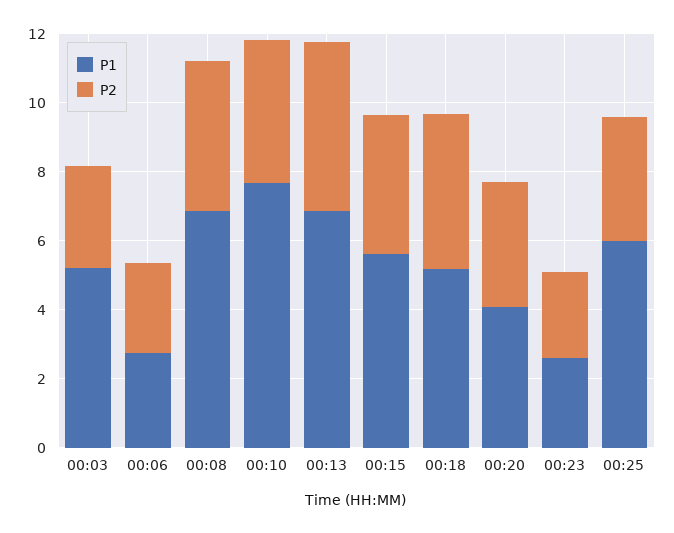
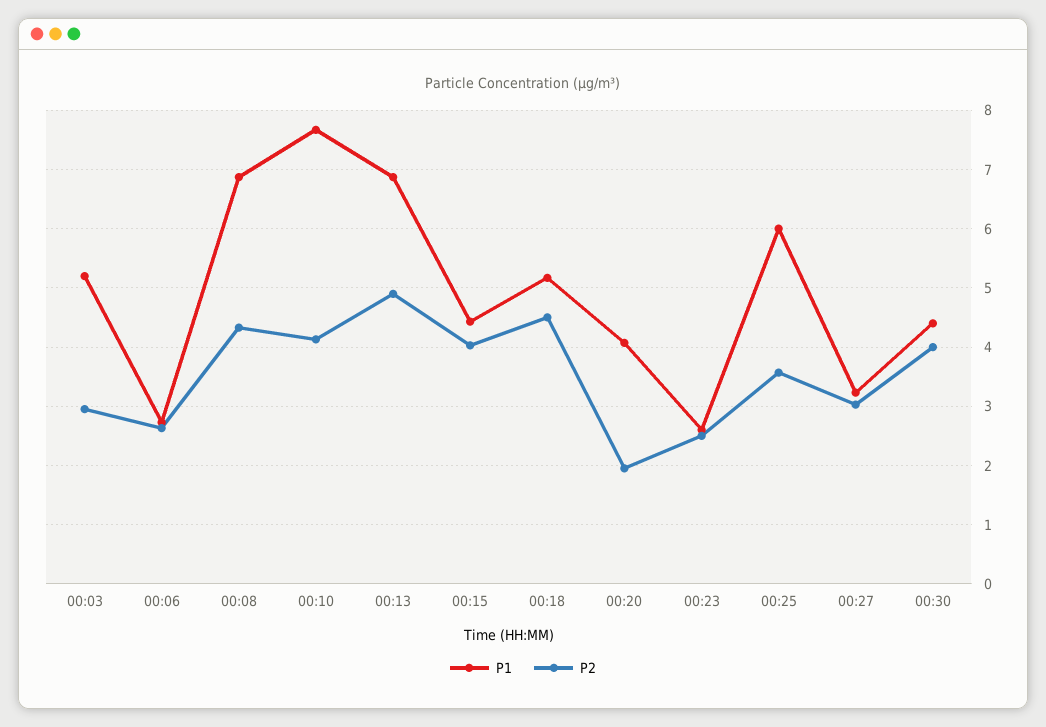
P1, 00:15: 5.5 -> 4.4
P2, 00:20: 3.5 -> 2
P1, 00:27: none -> 3.2
P2, 00:27: none -> 3
P1, 00:30: none -> 4.4
P2, 00:30: none -> 4

